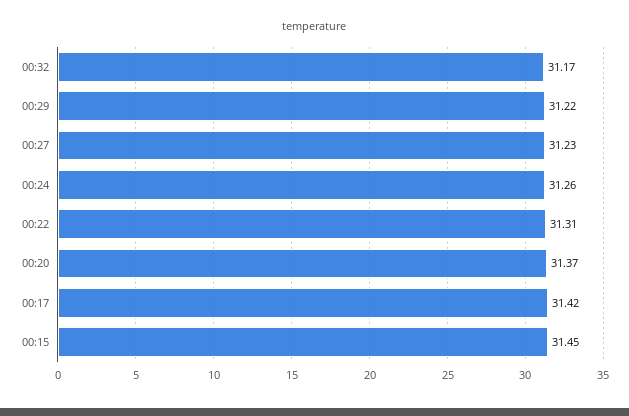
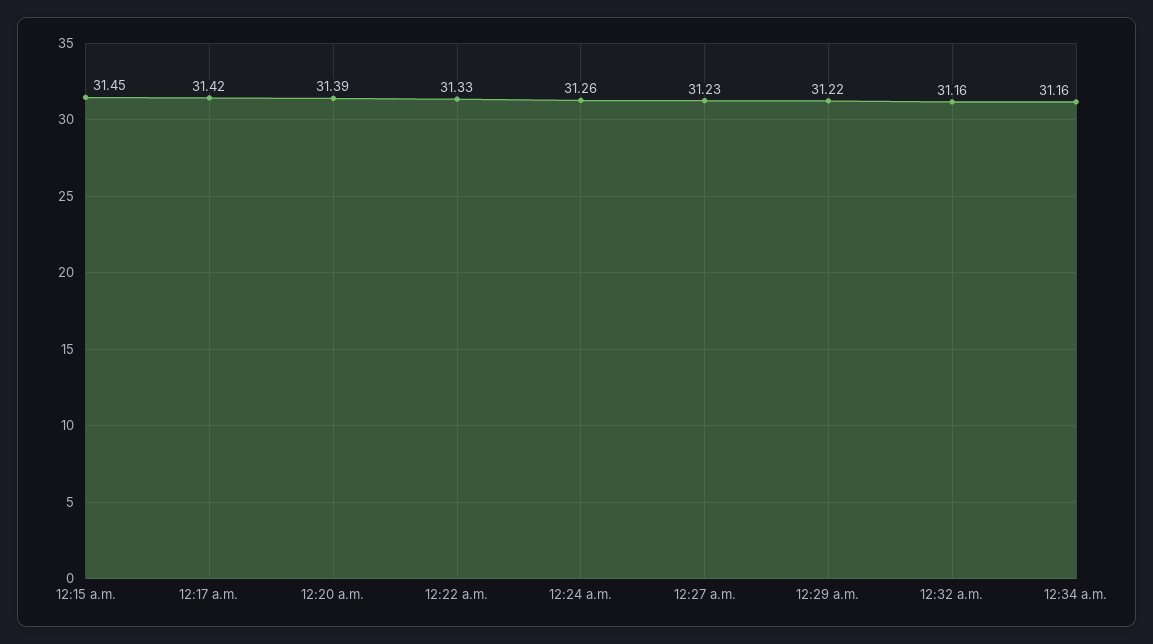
00:32: 31.17 -> 31.16
00:22: 31.31 -> 31.33
00:20: 31.37 -> 31.39
12:34 a.m.: none -> 31.16

